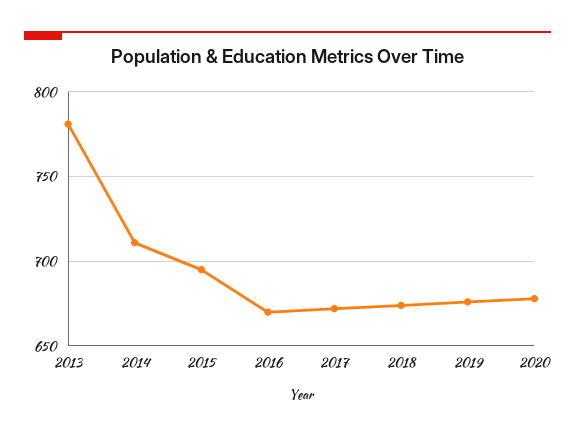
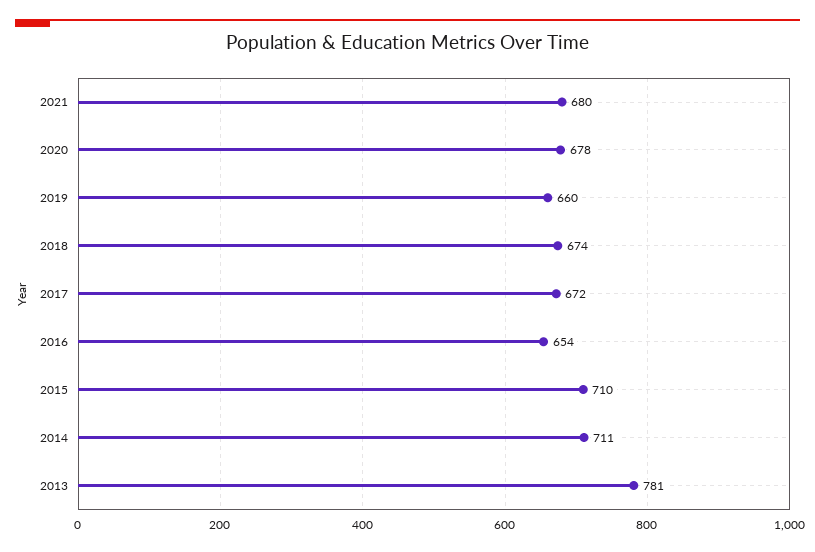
2015: 695 -> 710
2016: 670 -> 654
2019: 675 -> 660
2021: none -> 680

